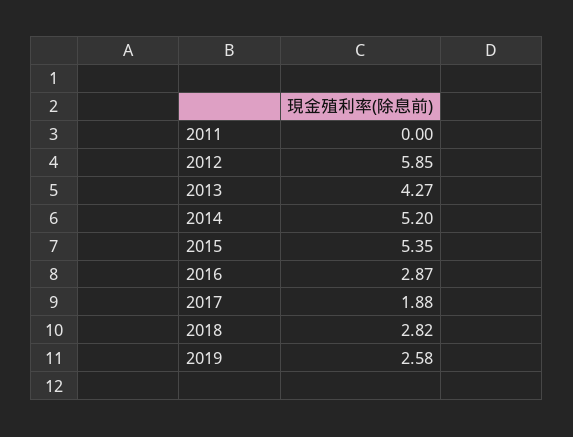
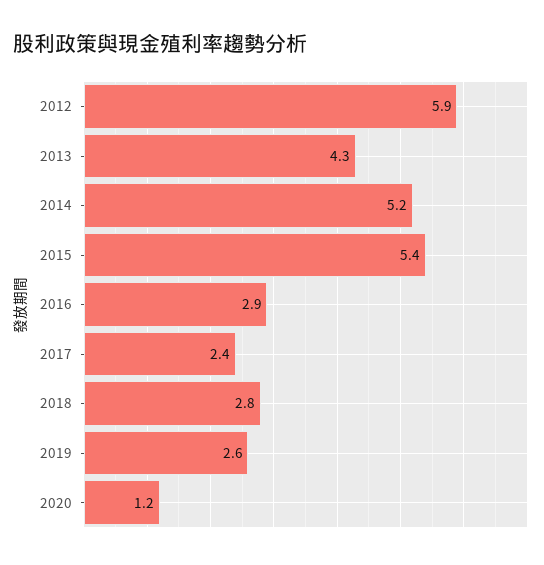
2011: 0 -> none
2017: 1.88 -> 2.4
2020: none -> 1.2

